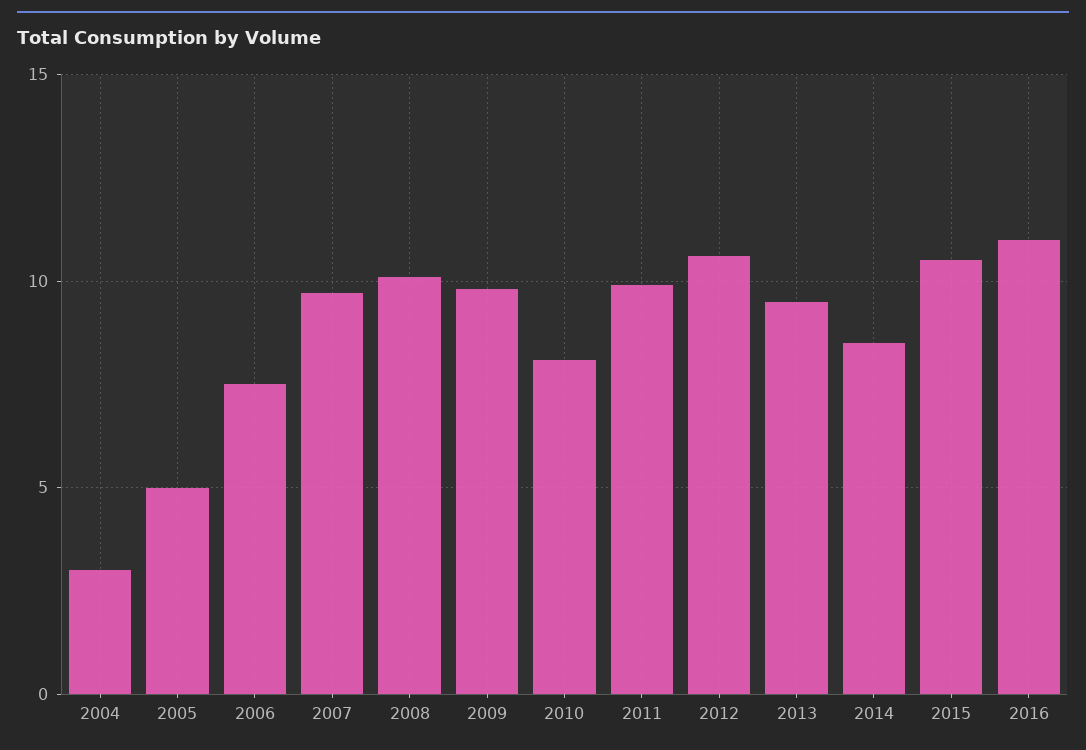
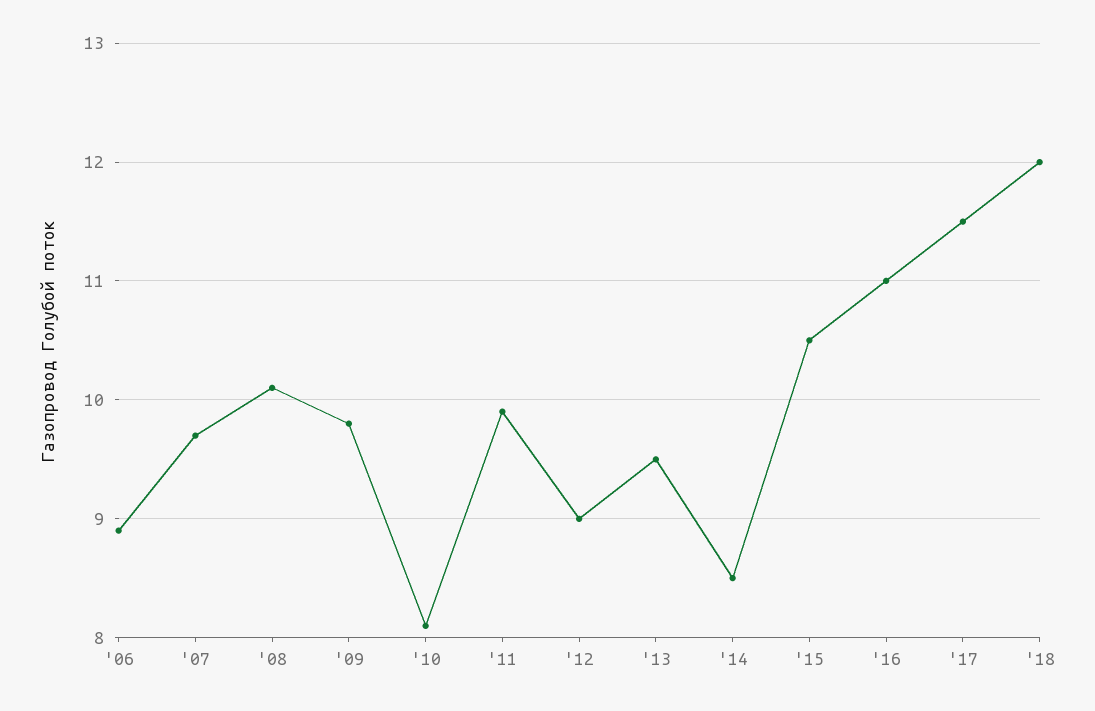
2004: 3 -> none
2005: 5 -> none
2006: 7.5 -> 8.9
2012: 10.5 -> 9
'17: none -> 11.5
'18: none -> 12

